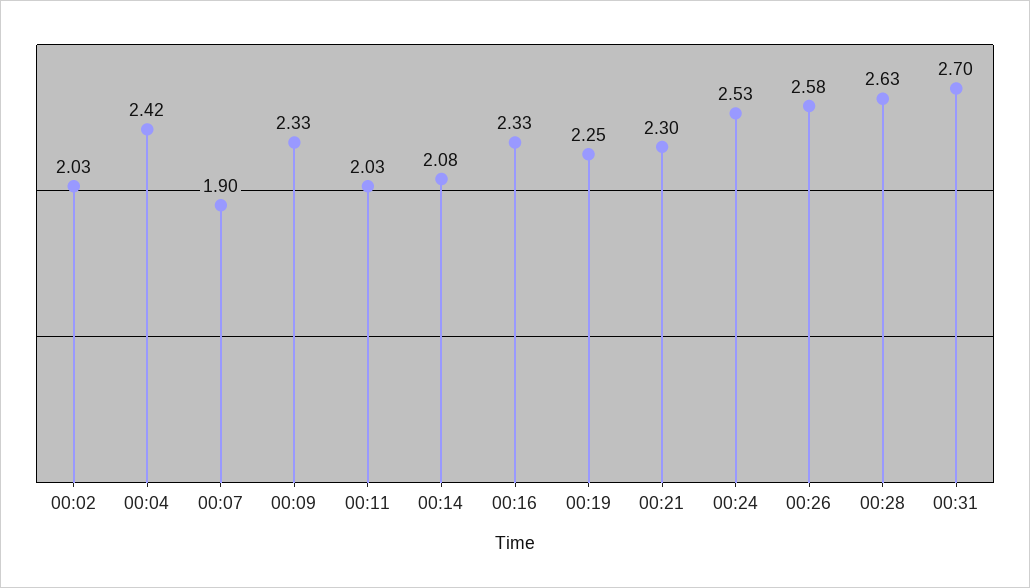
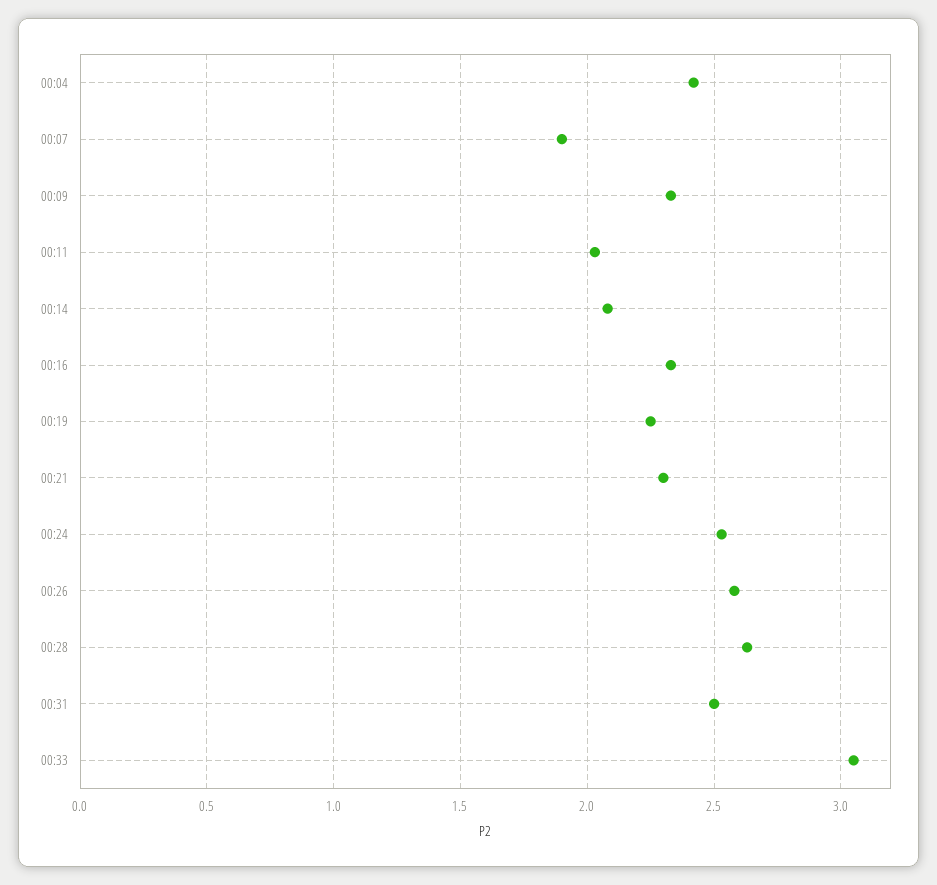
00:02: 2.03 -> none
00:31: 2.7 -> 2.5
00:33: none -> 3.05

